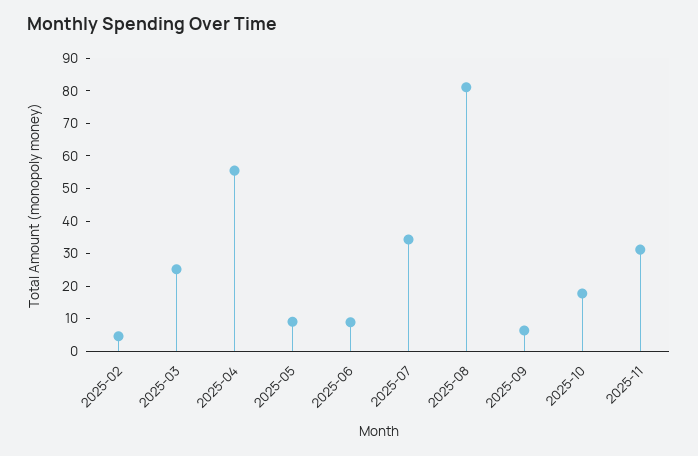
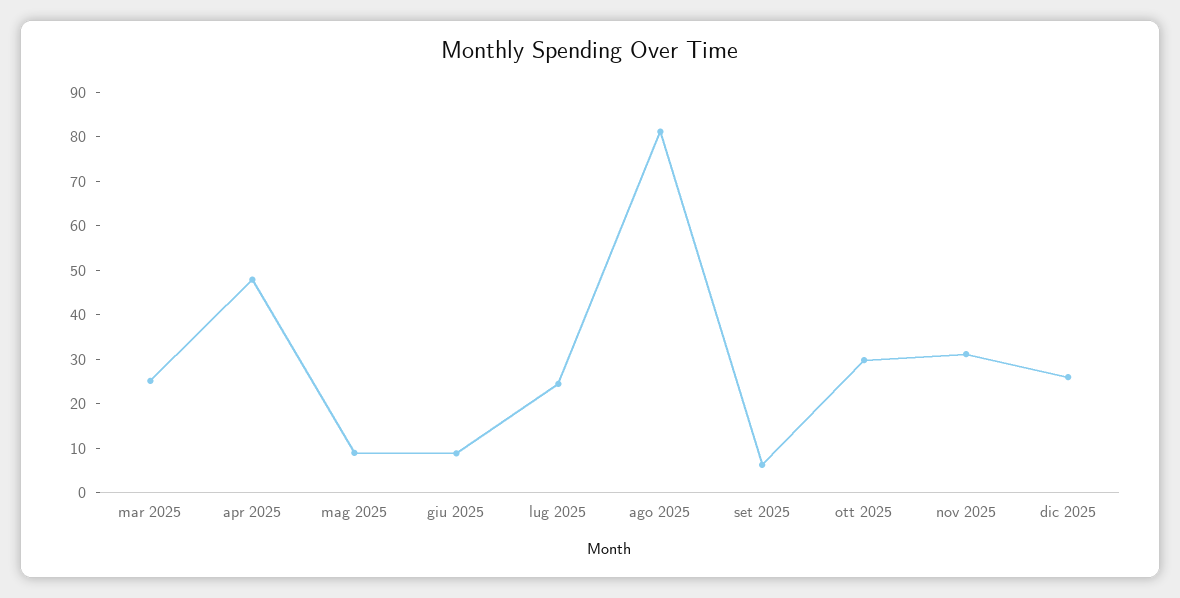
2025-02: 5 -> none
2025-04: 55 -> 48
2025-07: 35 -> 24
2025-10: 17.5 -> 30
dic 2025: none -> 26

